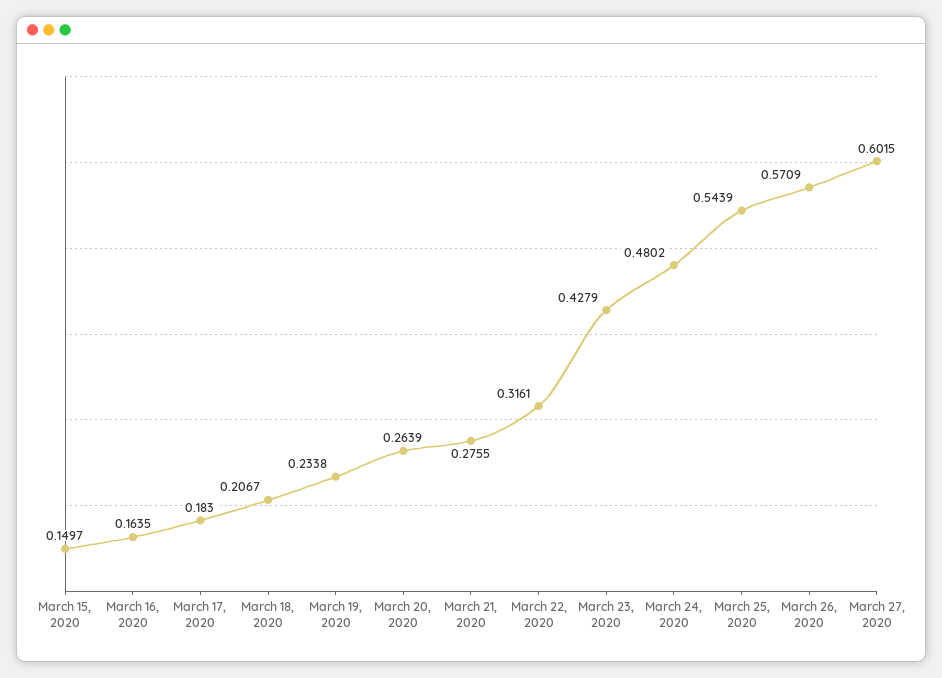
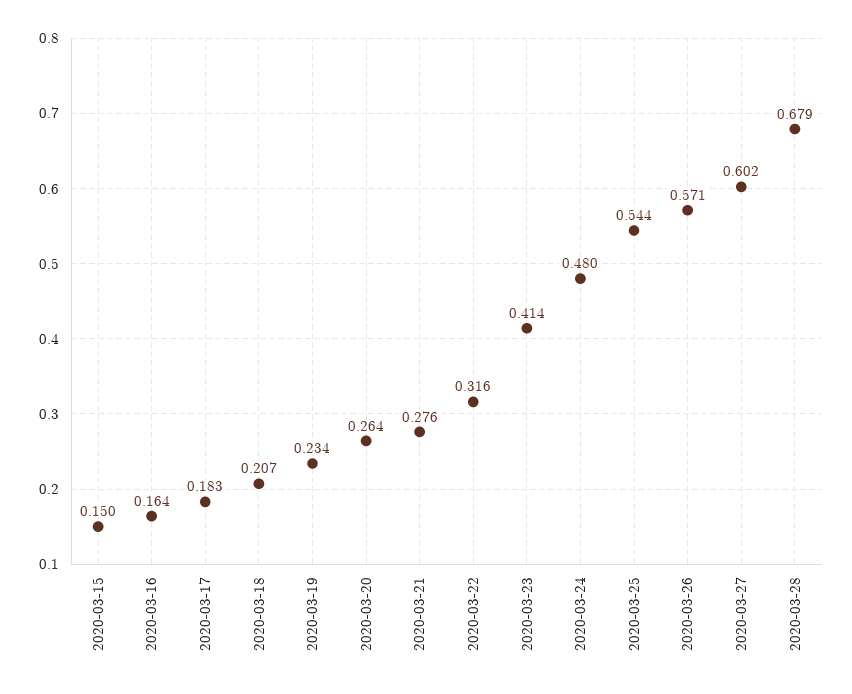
March 23, 2020: 0.4279 -> 0.414
2020-03-28: none -> 0.679

